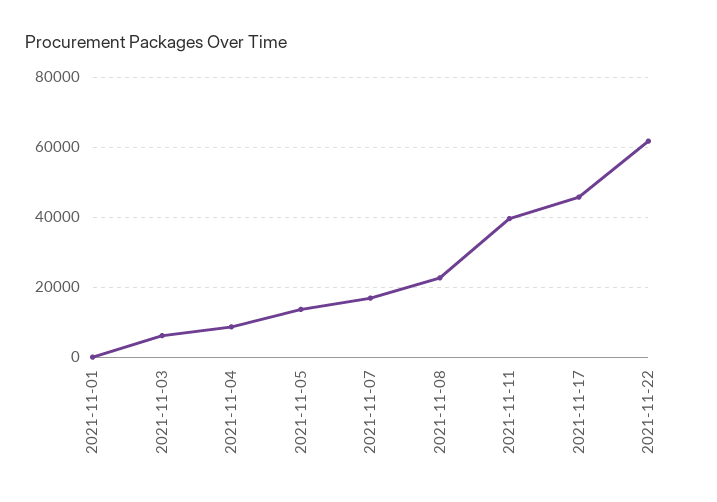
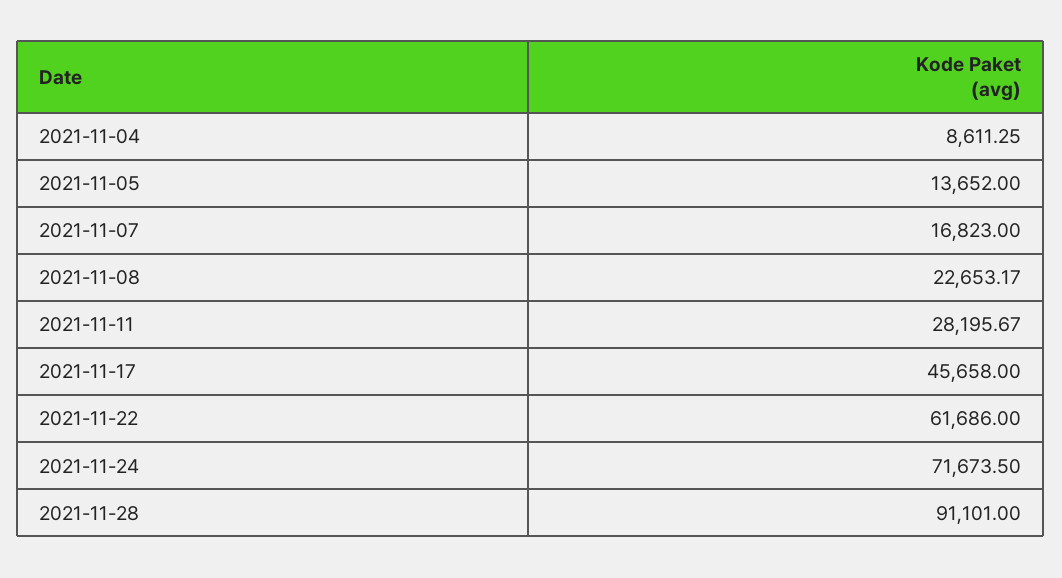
2021-11-01: 0 -> none
2021-11-03: 6000 -> none
2021-11-11: 40000 -> 28195.67
2021-11-24: none -> 71673.5
2021-11-28: none -> 91101

